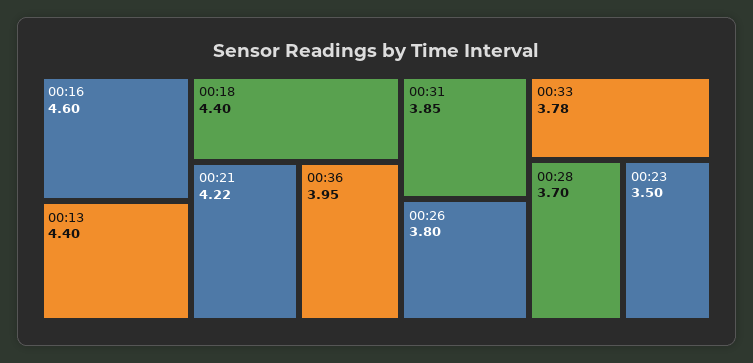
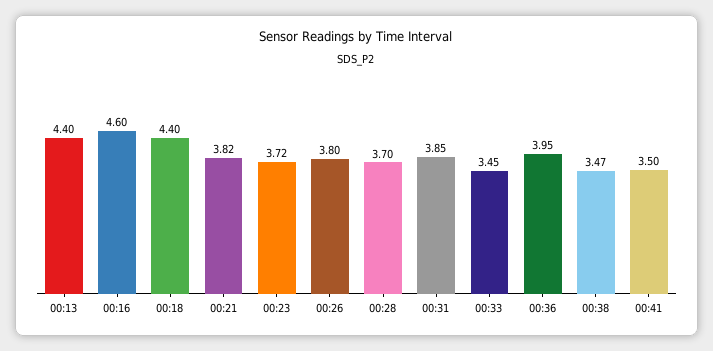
00:21: 4.22 -> 3.82
00:33: 3.78 -> 3.45
00:23: 3.5 -> 3.72
00:38: none -> 3.47
00:41: none -> 3.5

